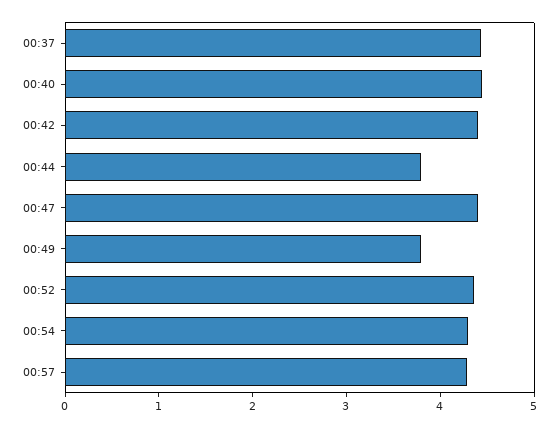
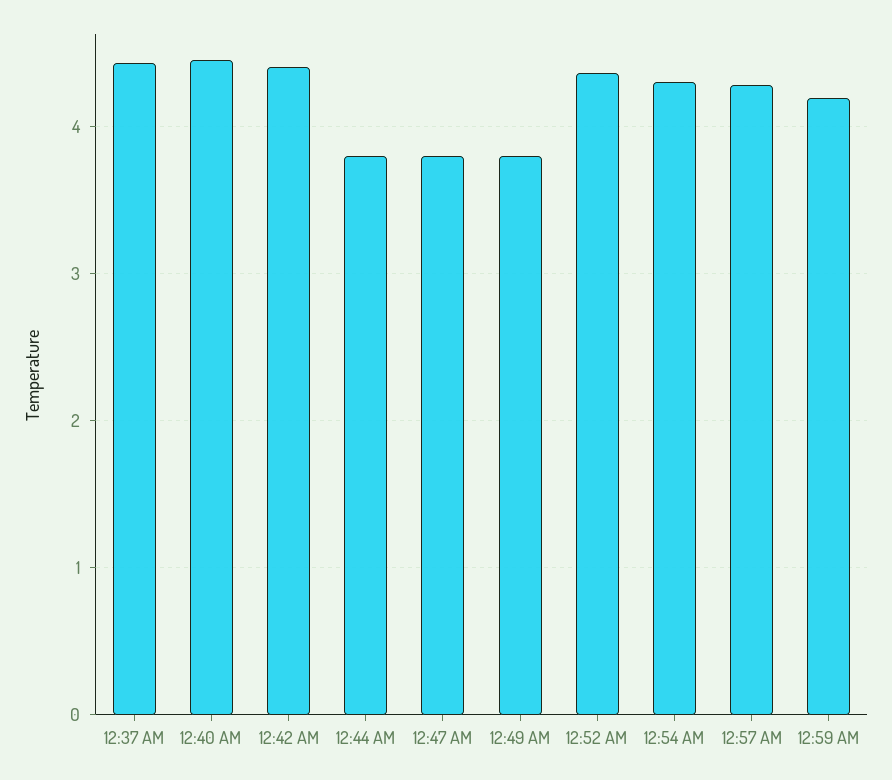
00:47: 4.4 -> 3.8
12:59 AM: none -> 4.2

